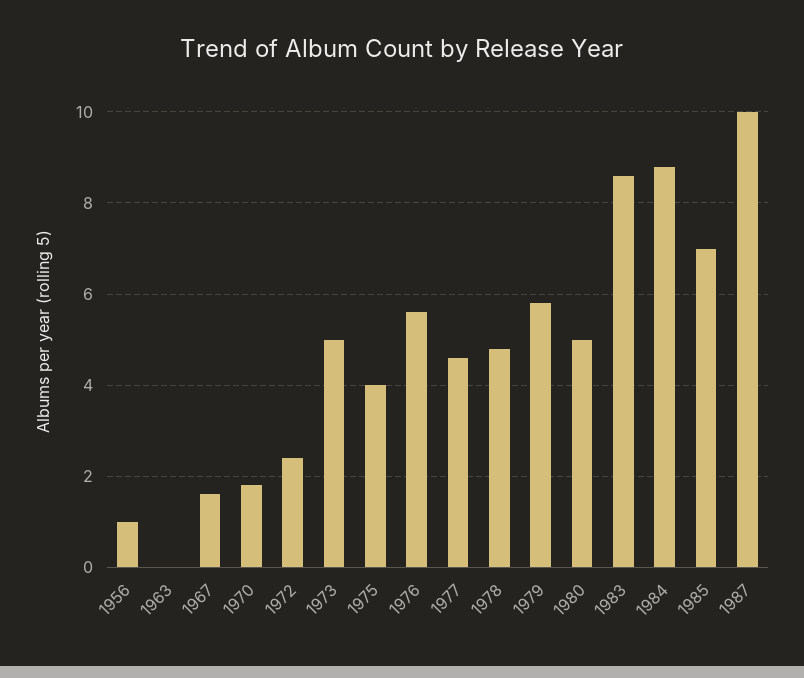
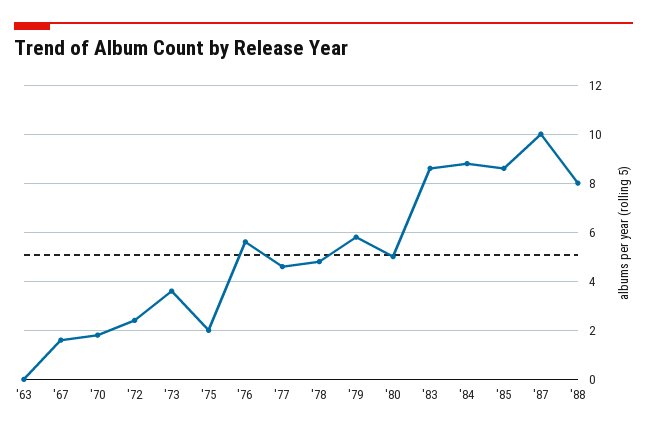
1956: 1 -> none
1973: 5 -> 3.5
1975: 4 -> 2
1985: 7 -> 8.5
'88: none -> 8

